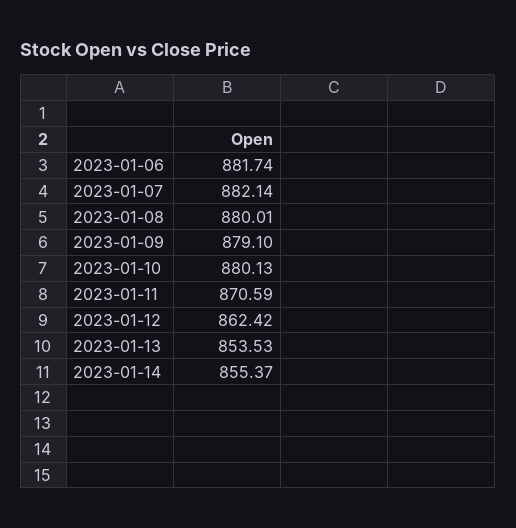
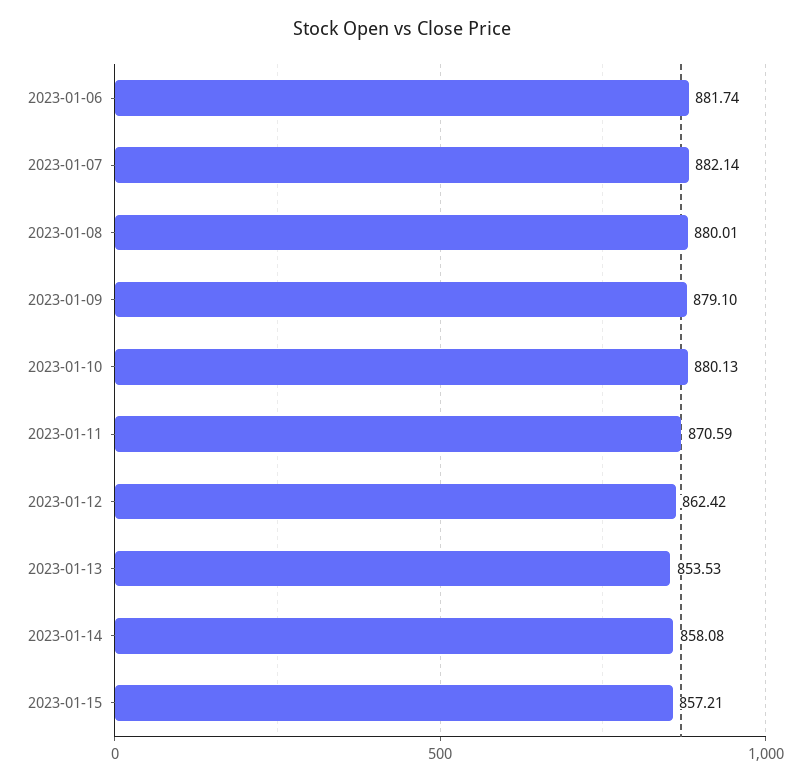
2023-01-14: 855.37 -> 858.08
2023-01-15: none -> 857.21

